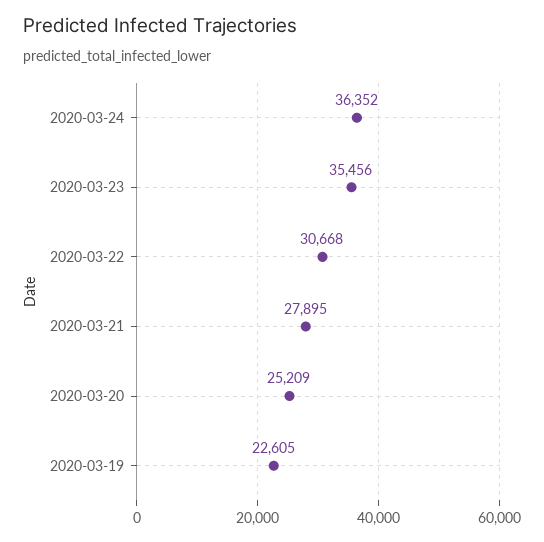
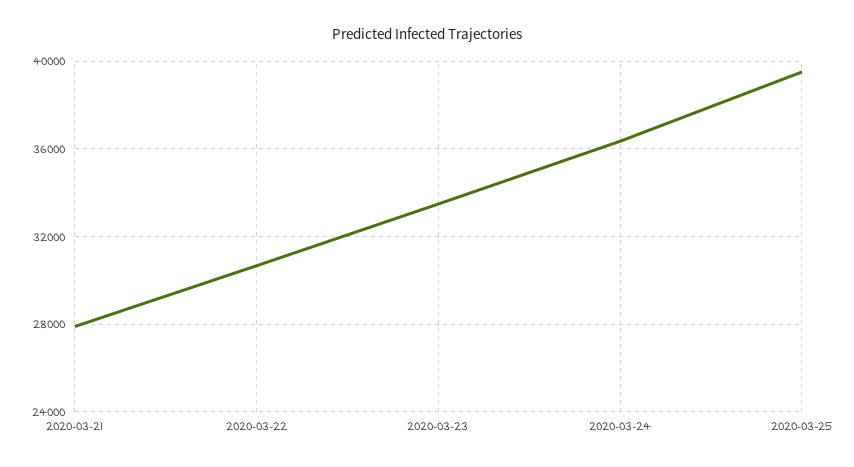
2020-03-23: 35456 -> 33500
2020-03-20: 25209 -> none
2020-03-19: 22605 -> none
2020-03-25: none -> 39500

